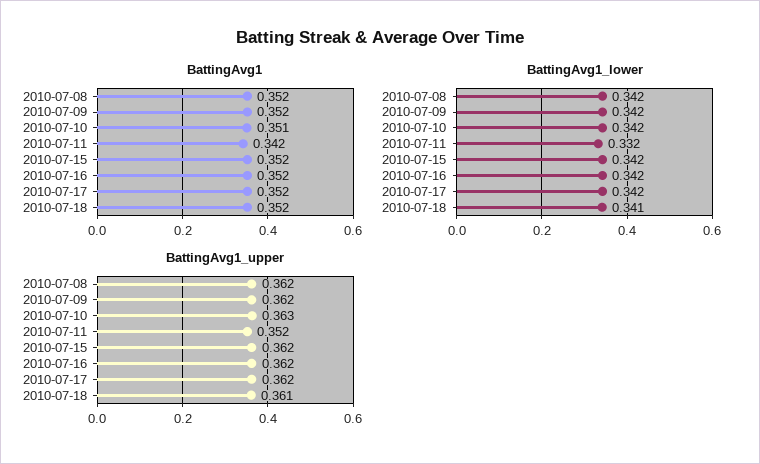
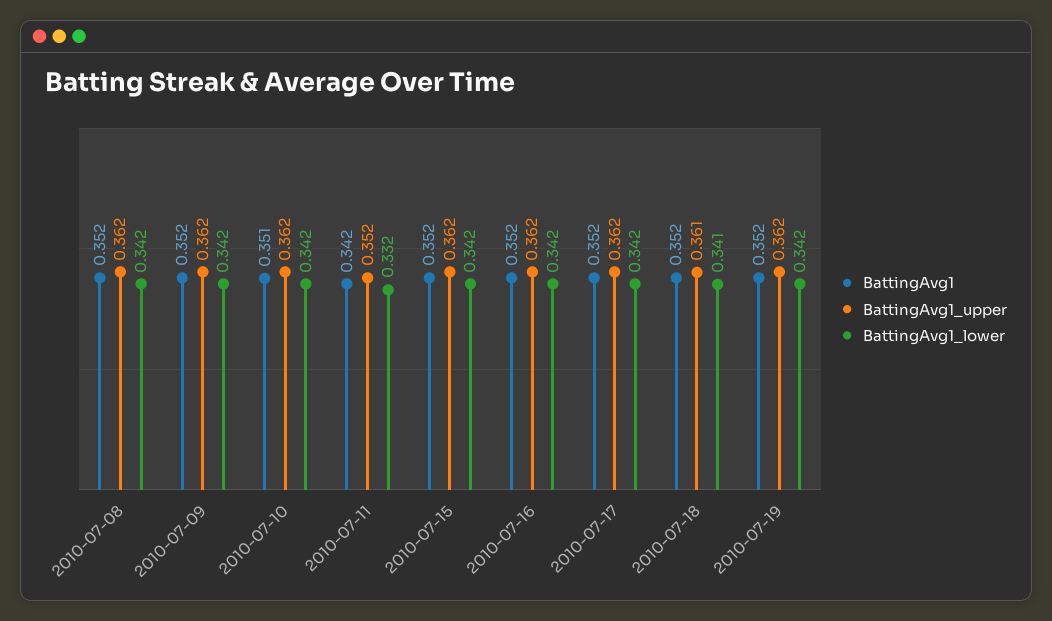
BattingAvg1_upper, 2010-07-10: 0.363 -> 0.362
BattingAvg1, 2010-07-19: none -> 0.352
BattingAvg1_upper, 2010-07-19: none -> 0.362
BattingAvg1_lower, 2010-07-19: none -> 0.342

